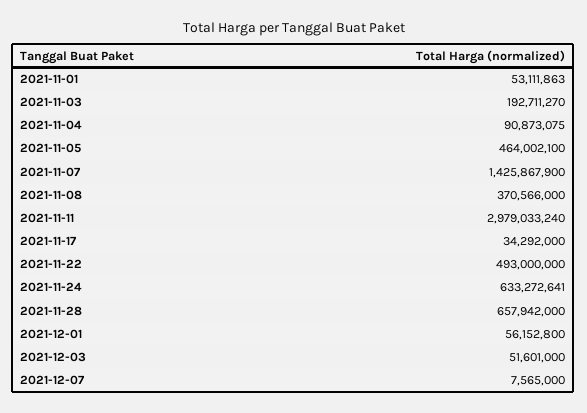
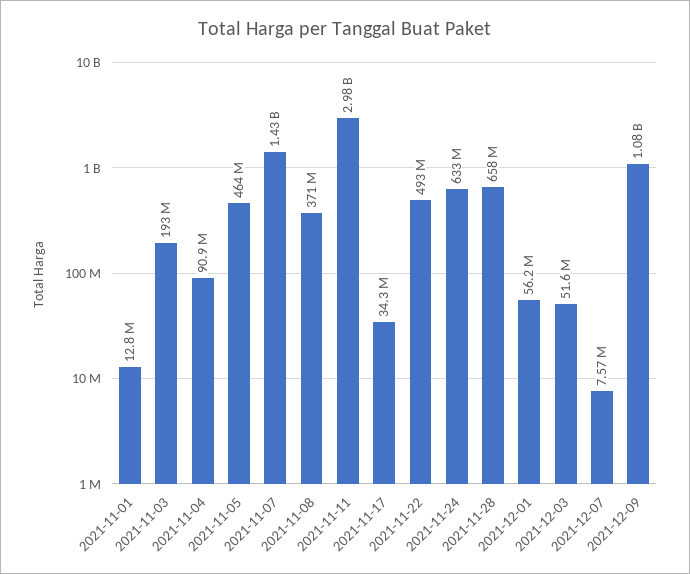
2021-11-01: 53111863 -> 12800000
2021-12-09: none -> 1080000000

